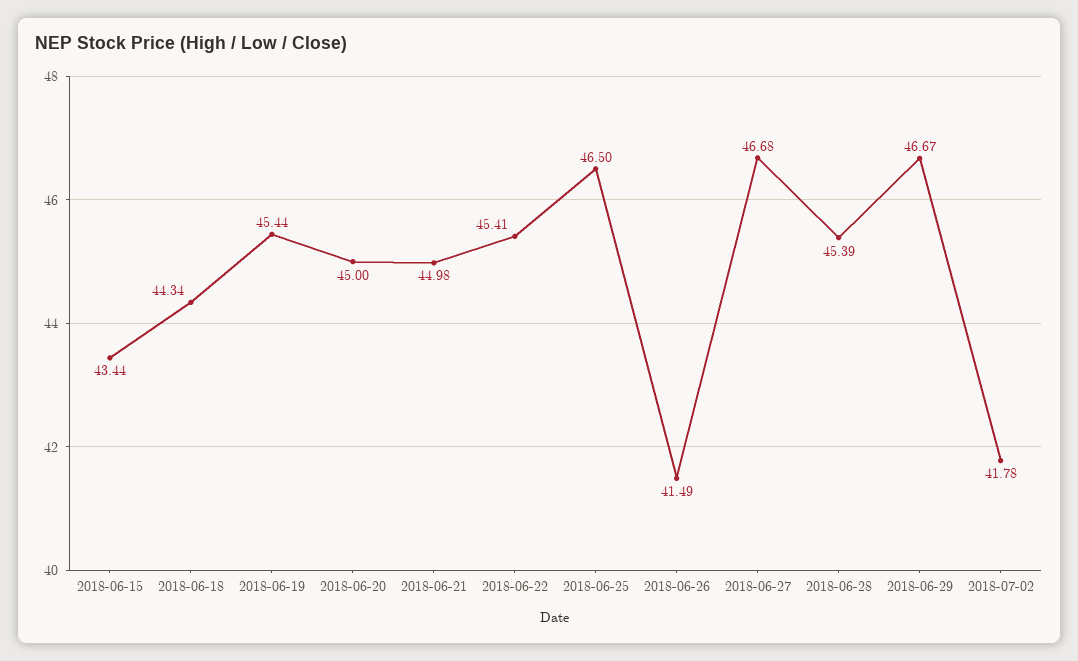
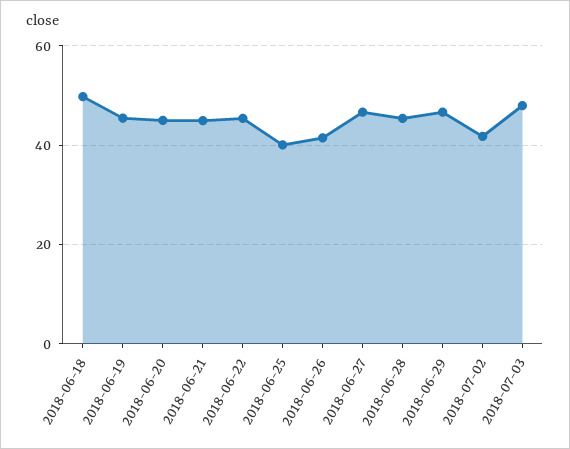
2018-06-15: 43.44 -> none
2018-06-18: 44.34 -> 50
2018-06-25: 46.5 -> 40
2018-07-03: none -> 48

